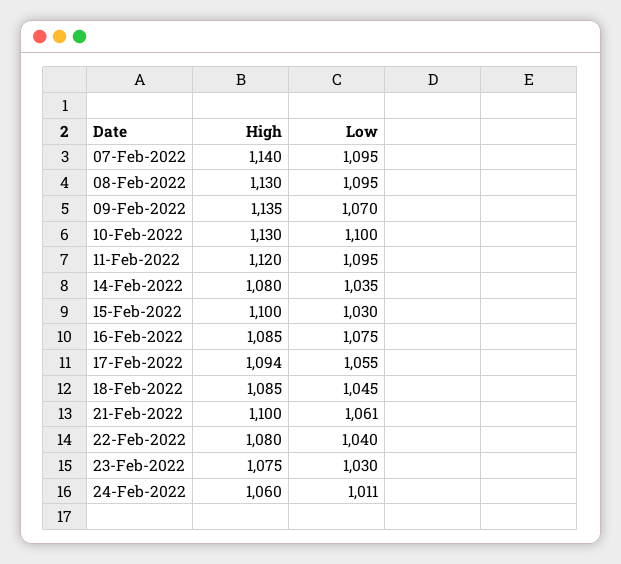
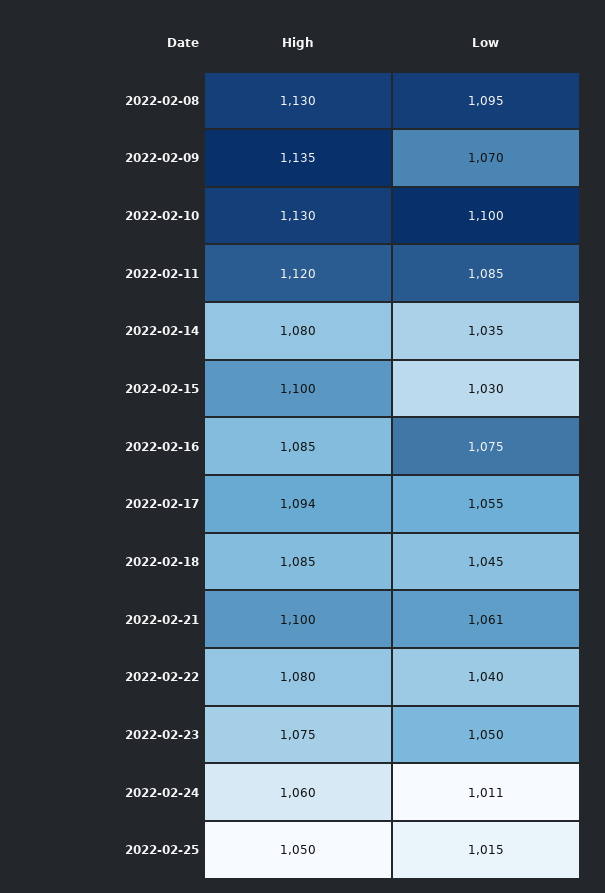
High, 07-Feb-2022: 1140 -> none
Low, 07-Feb-2022: 1095 -> none
Low, 11-Feb-2022: 1095 -> 1085
Low, 23-Feb-2022: 1030 -> 1050
High, 2022-02-25: none -> 1050
Low, 2022-02-25: none -> 1015

